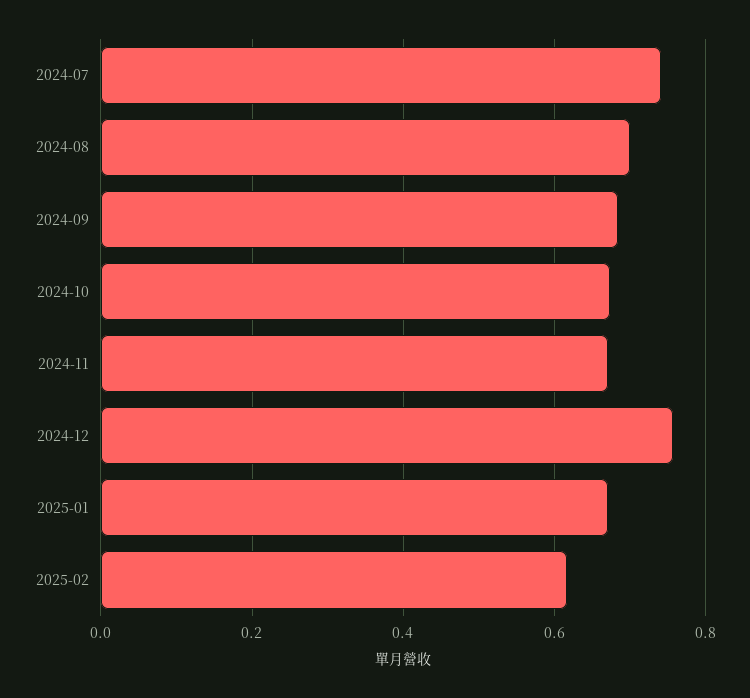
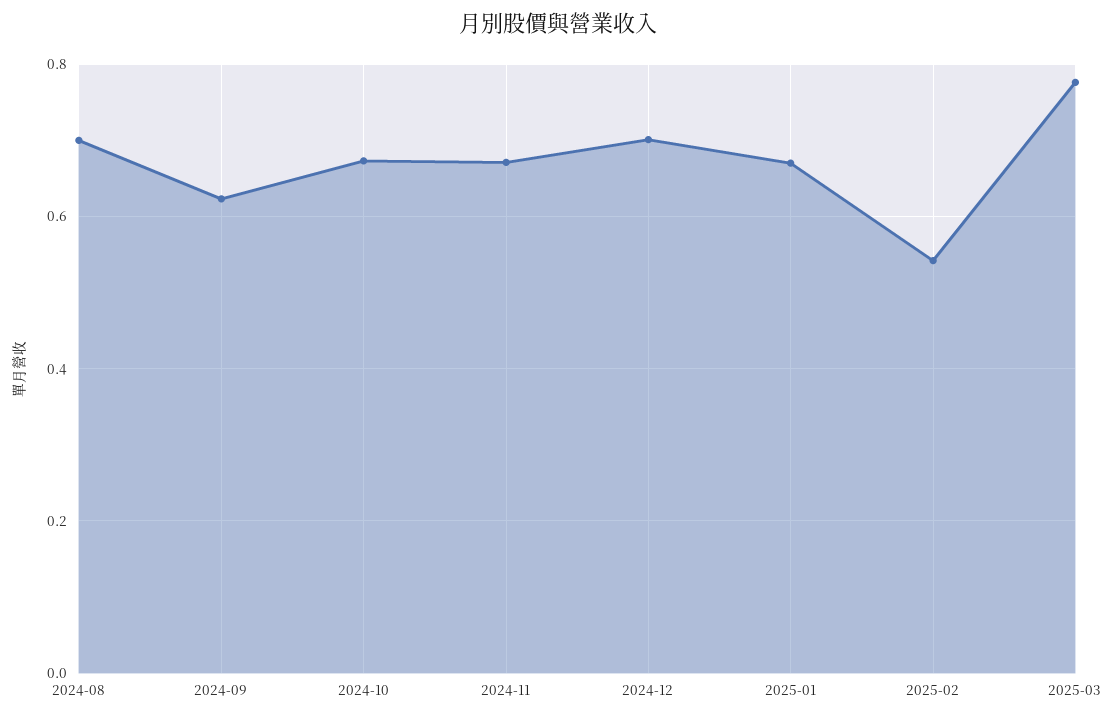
2024-07: 0.74 -> none
2024-09: 0.68 -> 0.62
2024-12: 0.76 -> 0.7
2025-02: 0.62 -> 0.54
2025-03: none -> 0.78

